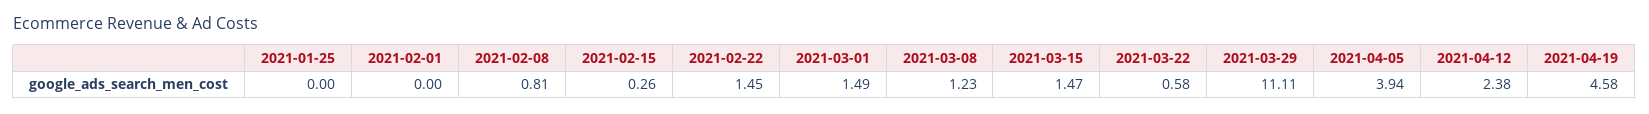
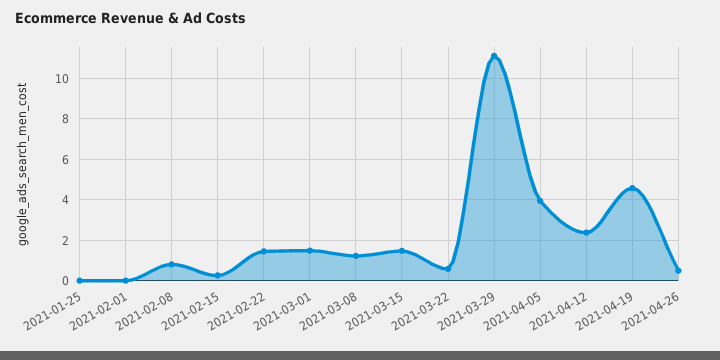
2021-04-26: none -> 0.5

